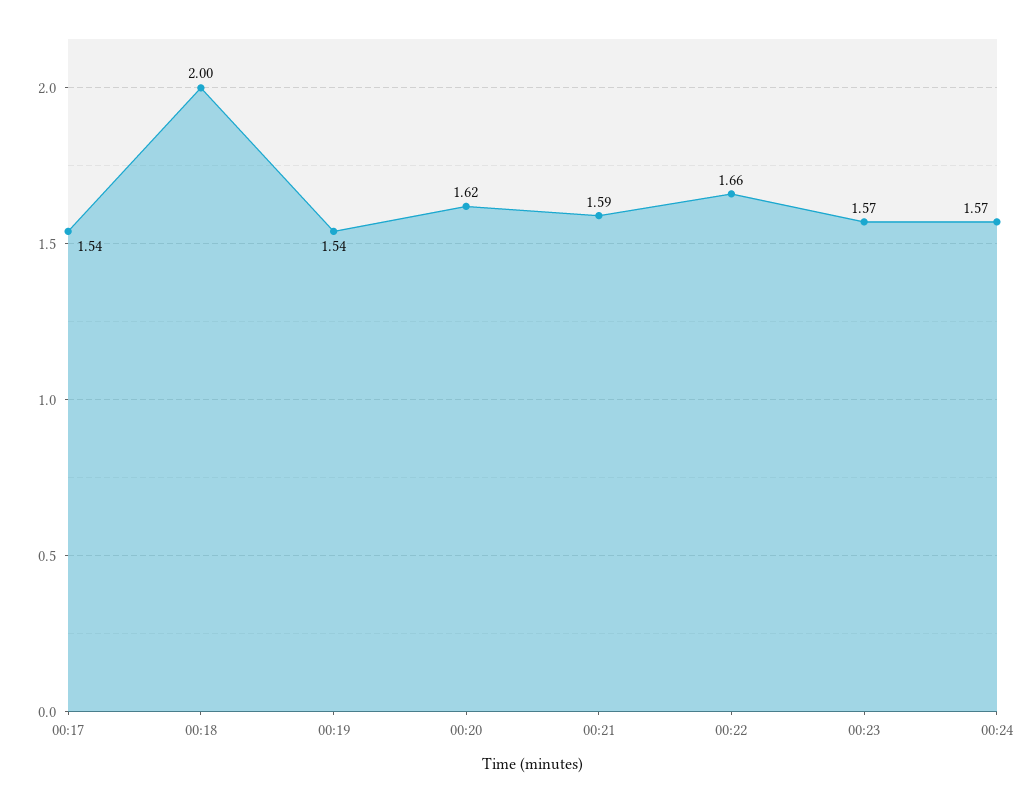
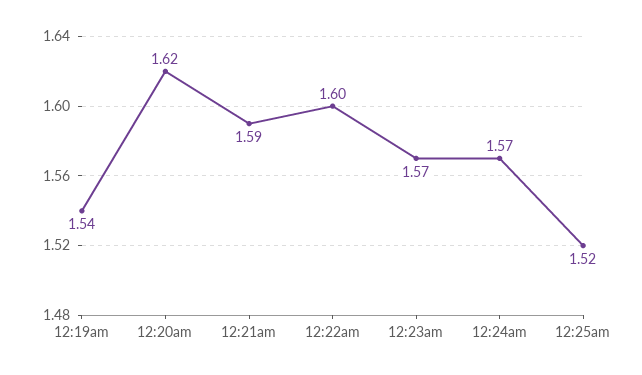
00:17: 1.54 -> none
00:18: 2 -> none
00:22: 1.66 -> 1.6
12:25am: none -> 1.52

